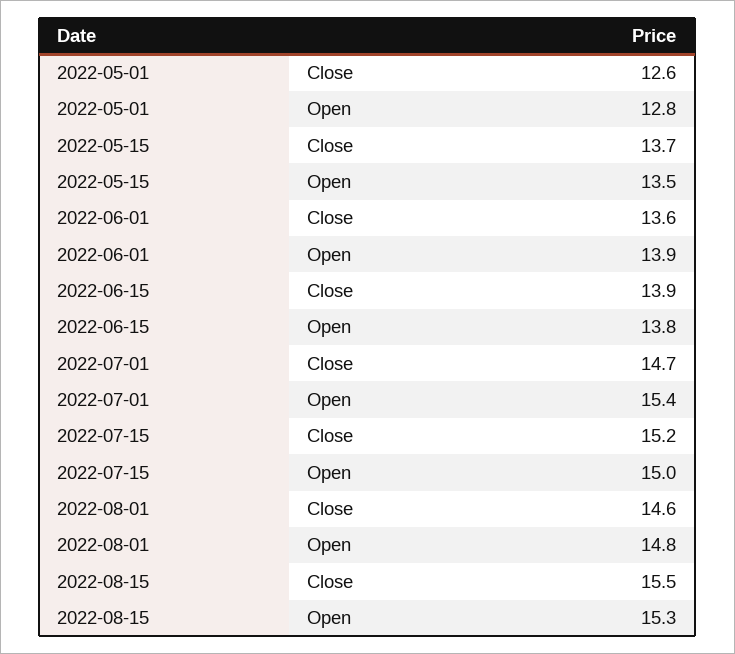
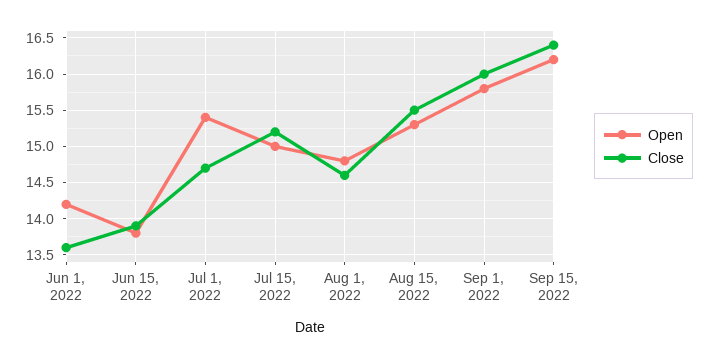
Close, 2022-05-01: 12.6 -> none
Open, 2022-05-01: 12.8 -> none
Close, 2022-05-15: 13.7 -> none
Open, 2022-05-15: 13.5 -> none
Open, 2022-06-01: 13.9 -> 14.2
Open, Sep 1, 2022: none -> 15.8
Close, Sep 1, 2022: none -> 16
Open, Sep 15, 2022: none -> 16.2
Close, Sep 15, 2022: none -> 16.4

